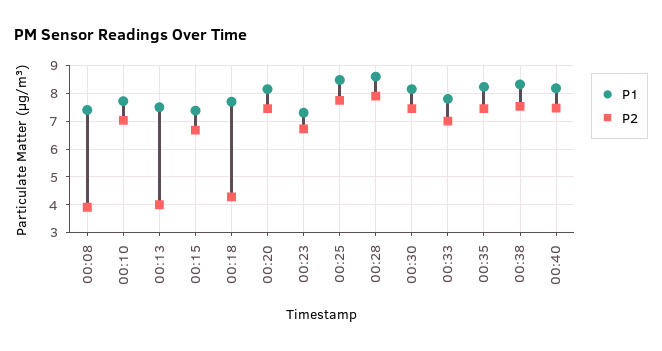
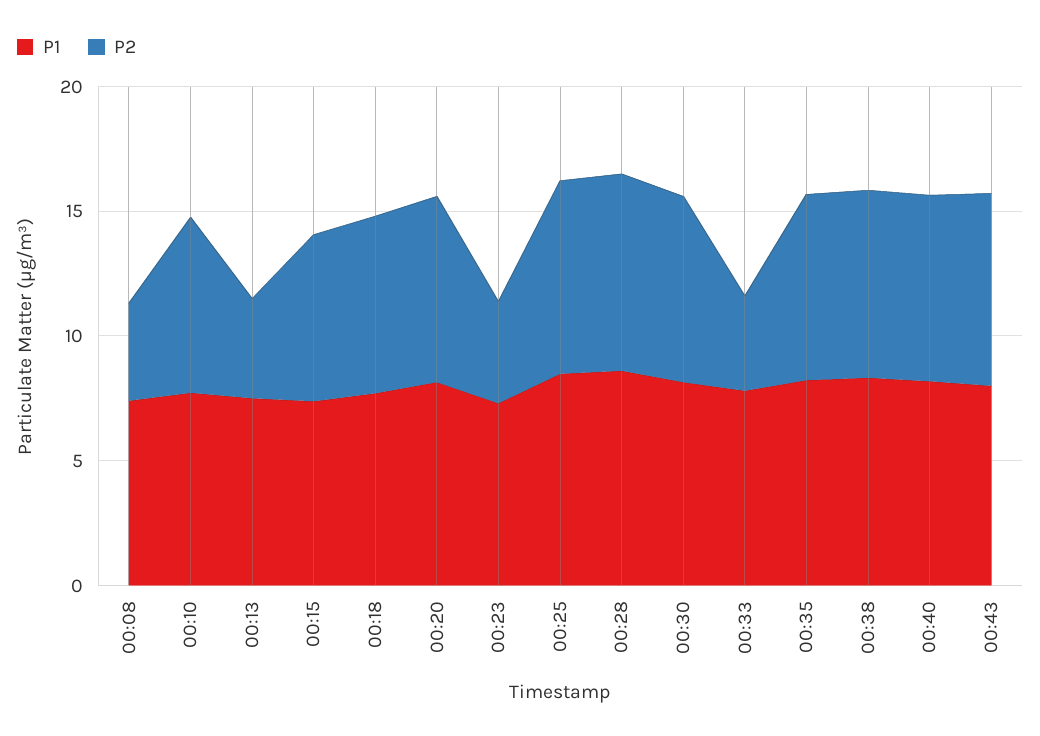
P2, 00:18: 4.25 -> 7
P2, 00:23: 6.75 -> 4
P2, 00:33: 7 -> 4
P1, 00:43: none -> 8
P2, 00:43: none -> 8

